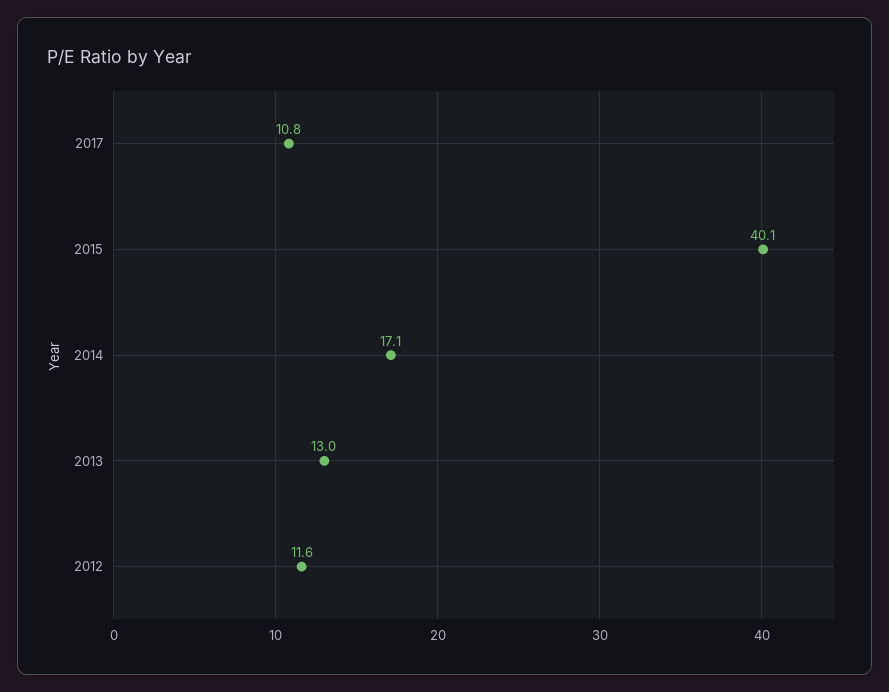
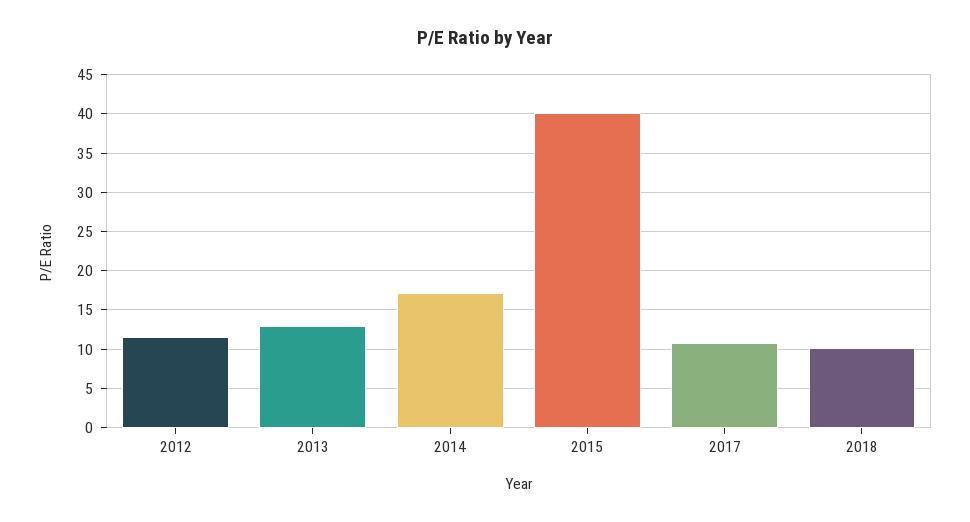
2018: none -> 10

